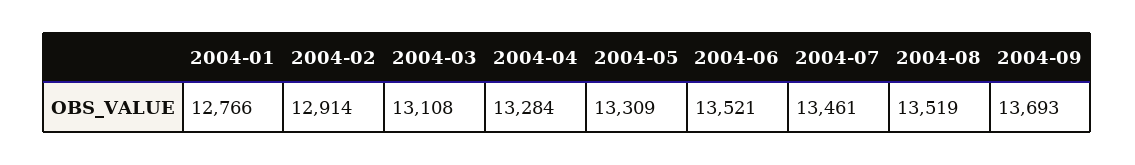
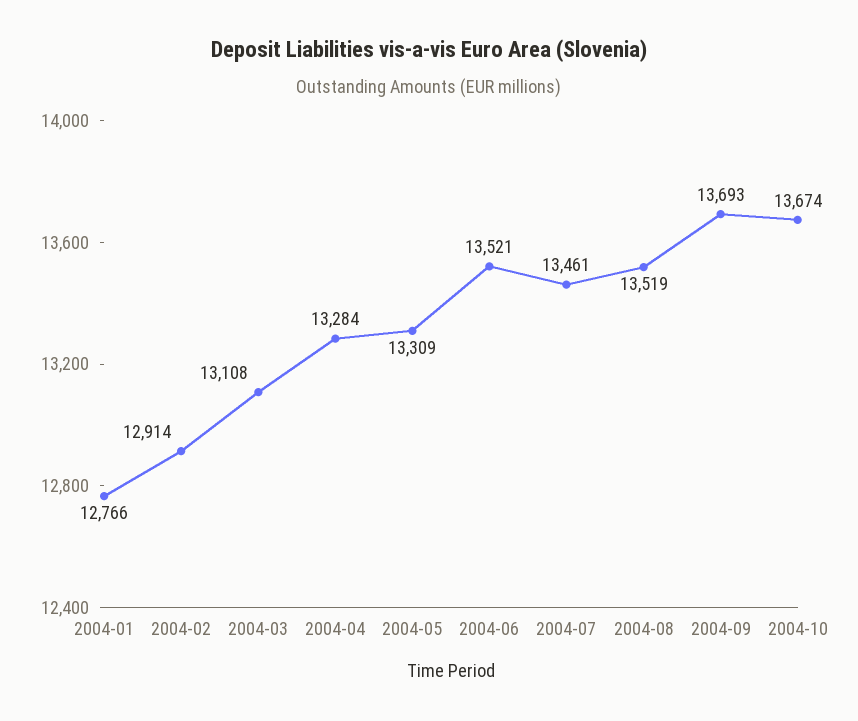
2004-10: none -> 13674

